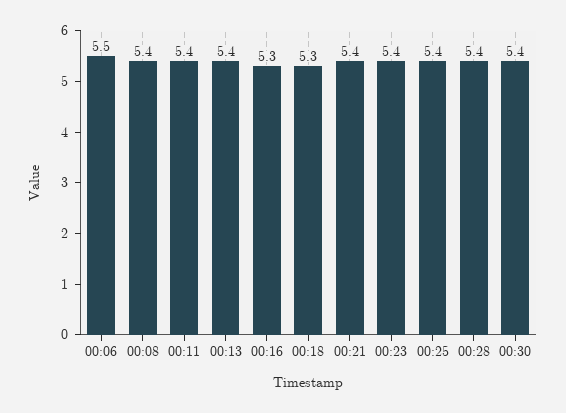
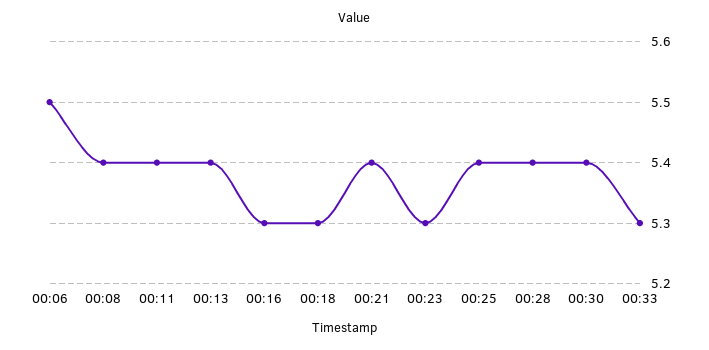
00:23: 5.4 -> 5.3
00:33: none -> 5.3

